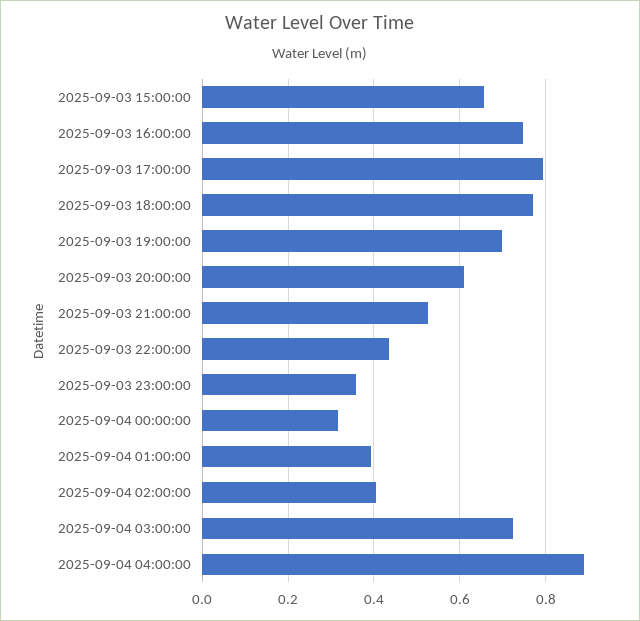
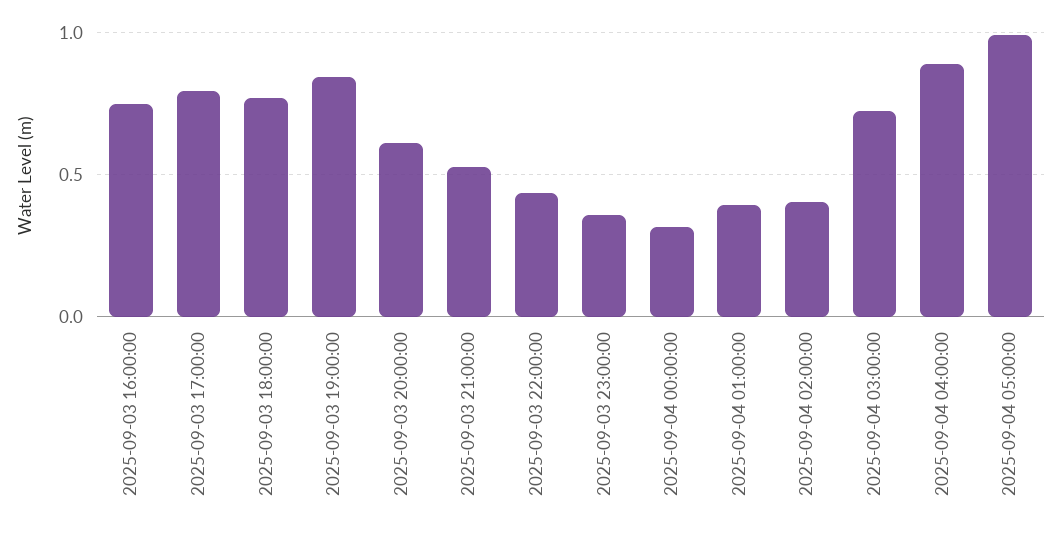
2025-09-03 15:00:00: 0.66 -> none
2025-09-03 19:00:00: 0.7 -> 0.85
2025-09-04 05:00:00: none -> 1

